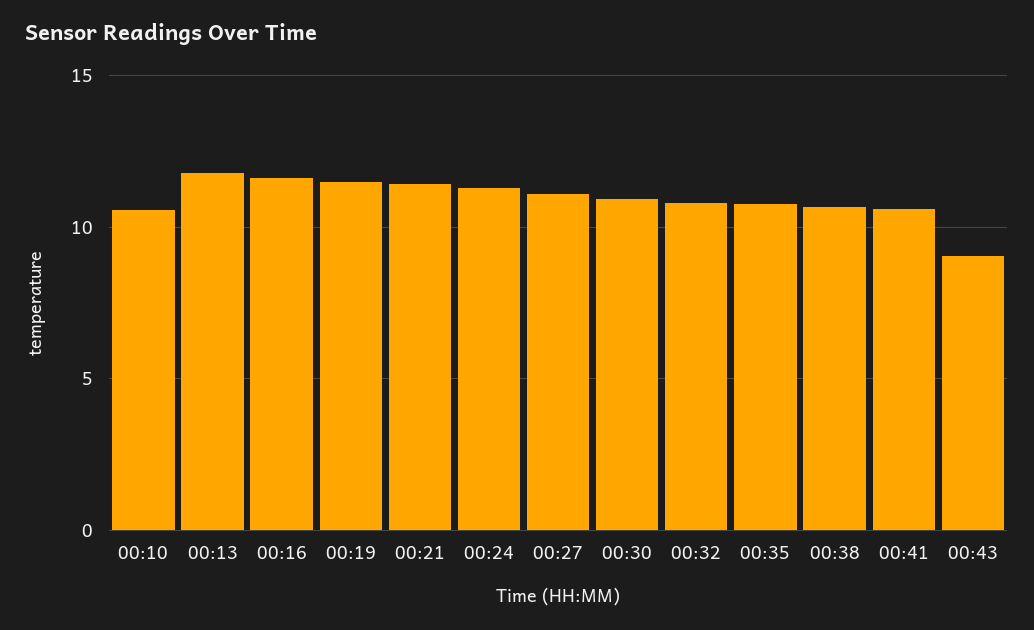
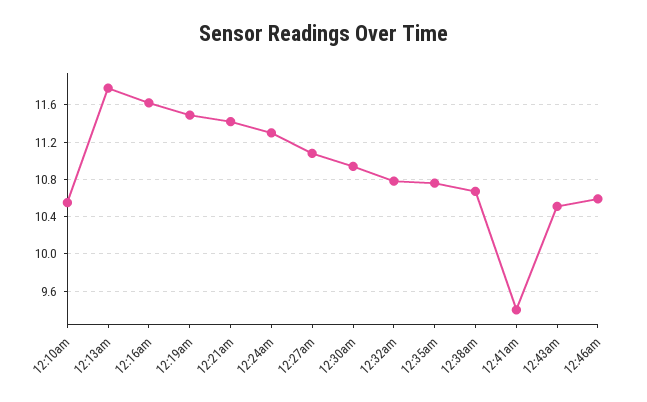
00:41: 10.5 -> 9.4
00:43: 9 -> 10.5
12:46am: none -> 10.6

